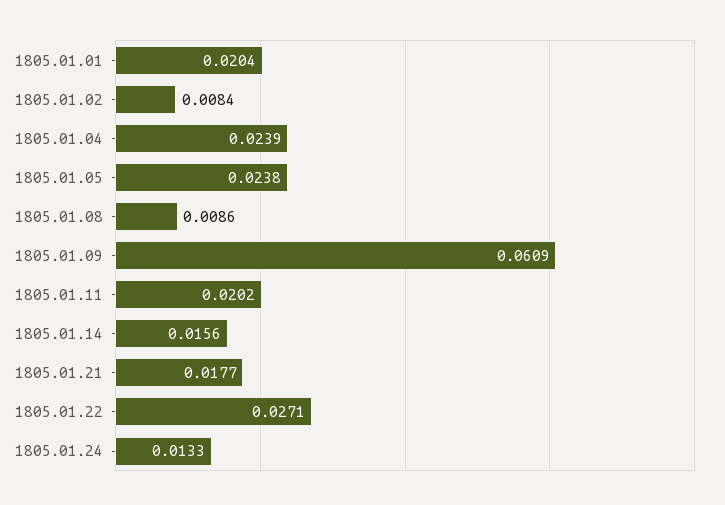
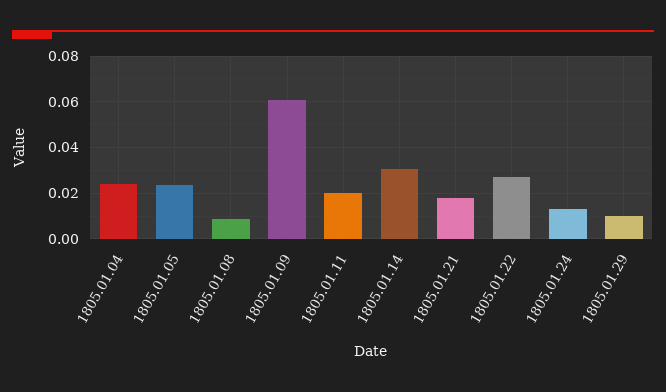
1805.01.01: 0.0204 -> none
1805.01.02: 0.0084 -> none
1805.01.14: 0.0156 -> 0.03
1805.01.29: none -> 0.01

